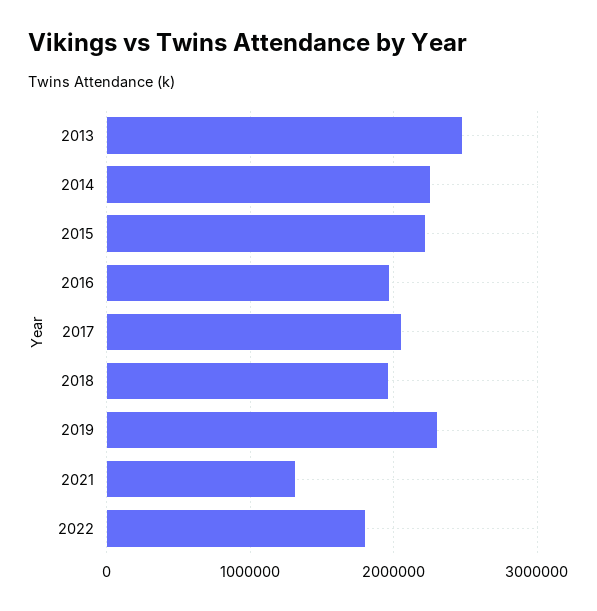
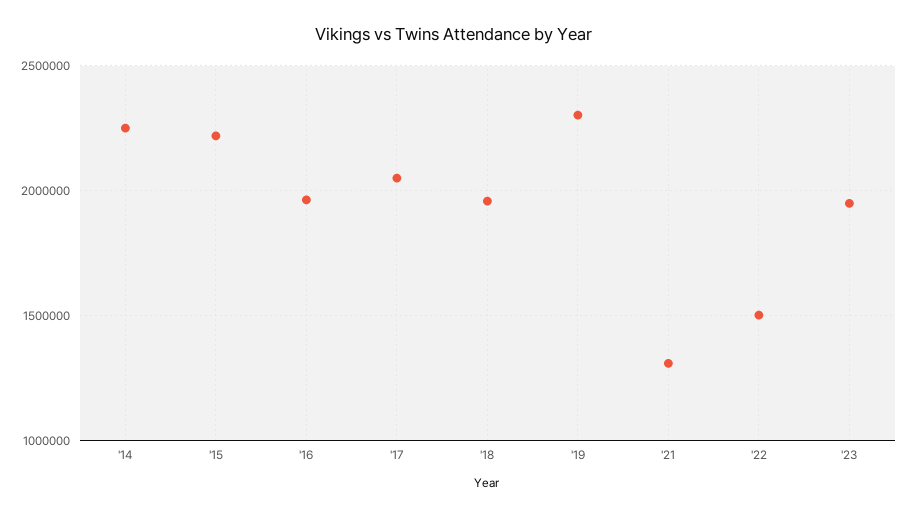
2013: 2500000 -> none
2022: 1800000 -> 1500000
'23: none -> 1950000

